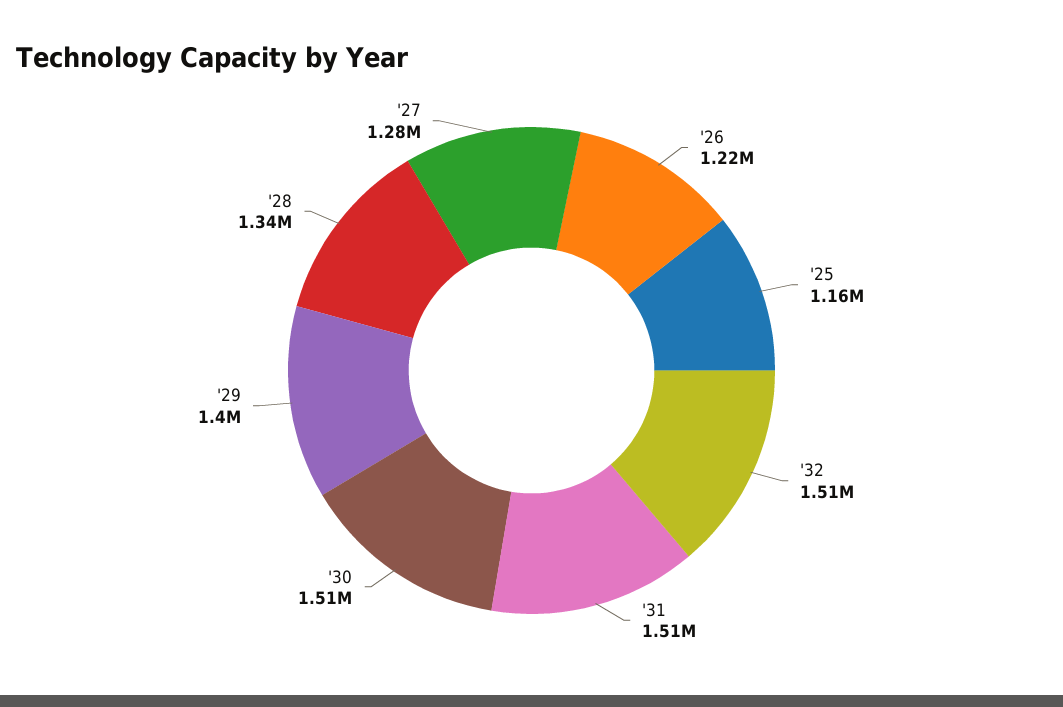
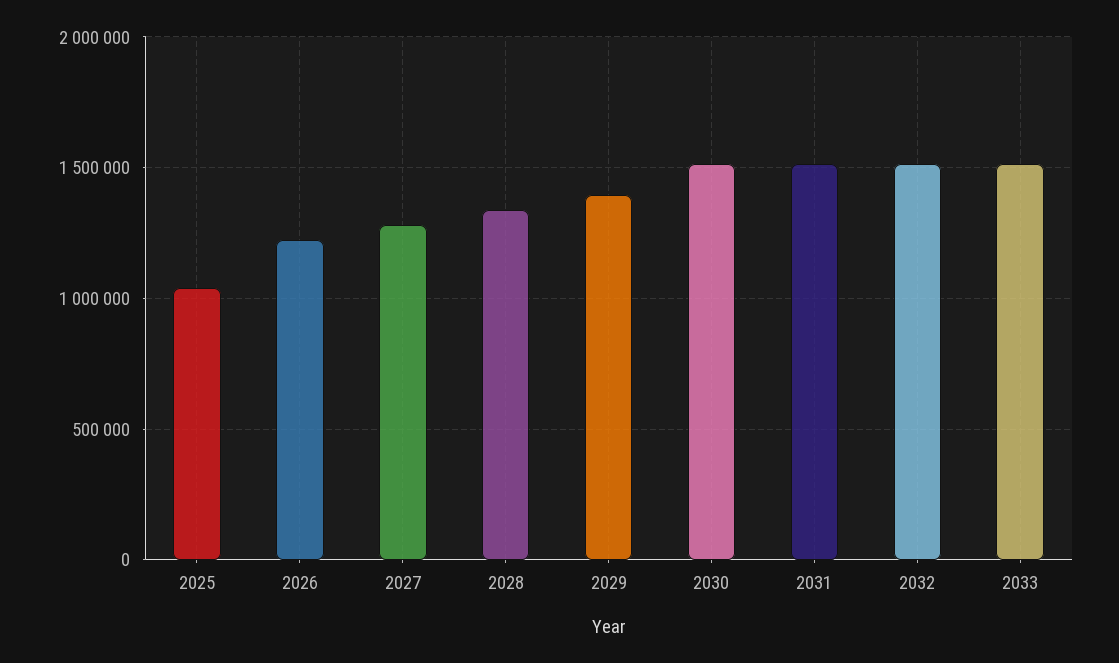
'25: 1160000 -> 1050000
2033: none -> 1500000

